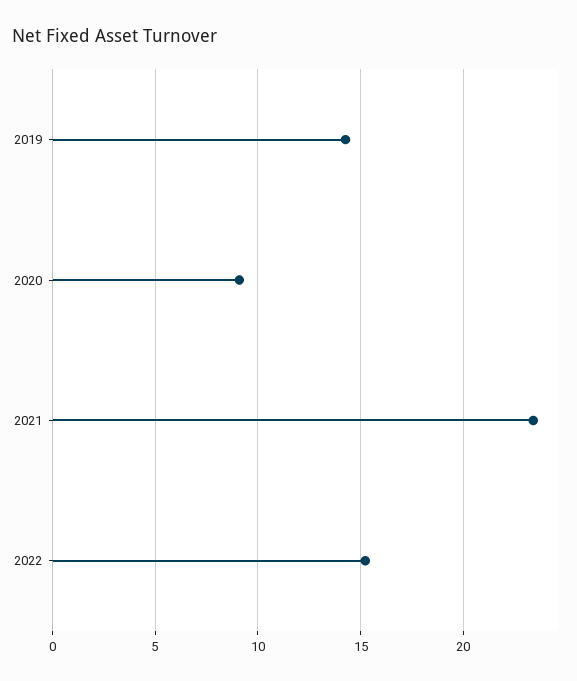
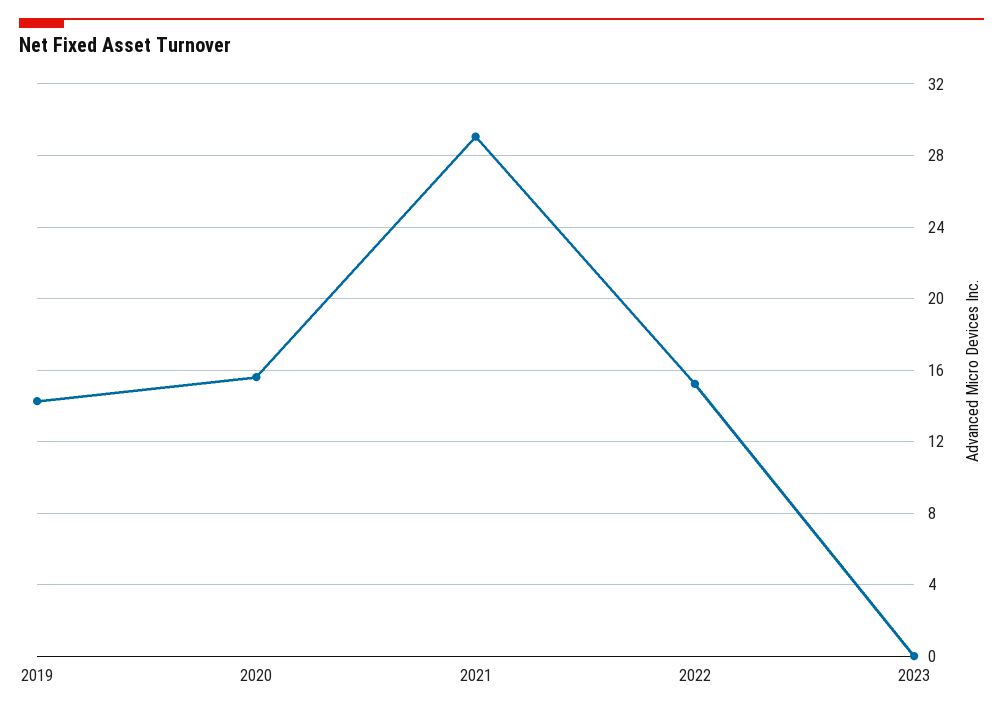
2020: 9 -> 15.5
2021: 23.5 -> 29
2023: none -> 0

